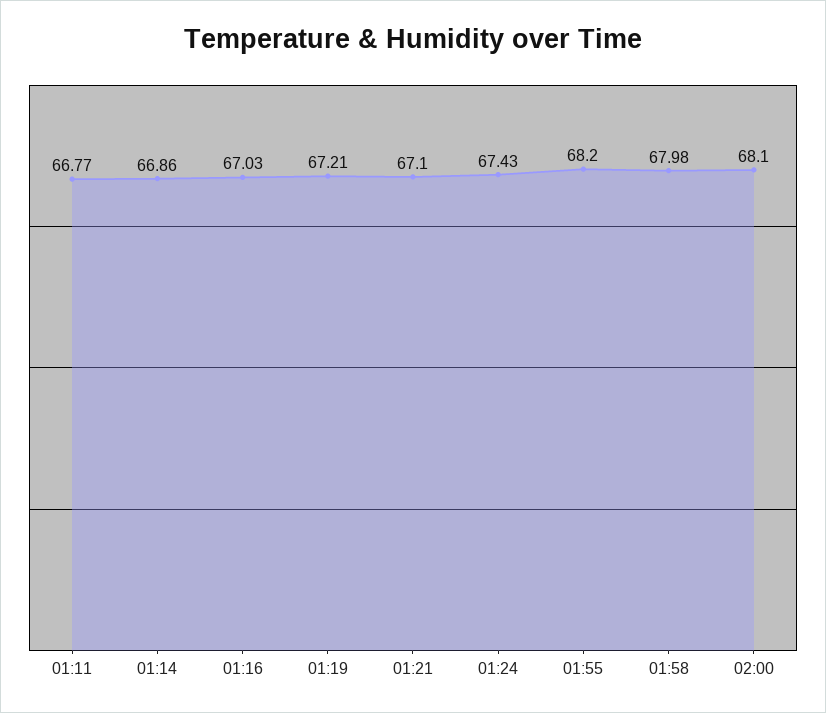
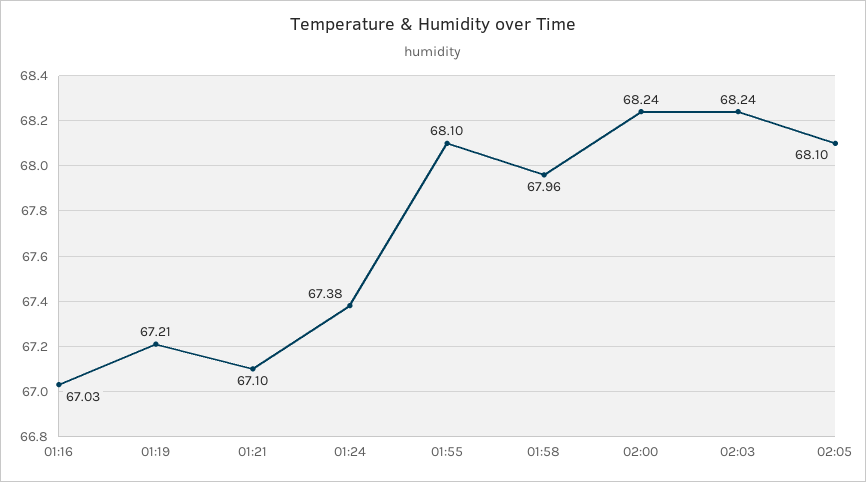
01:11: 66.77 -> none
01:14: 66.86 -> none
01:24: 67.43 -> 67.38
01:55: 68.2 -> 68.1
01:58: 67.98 -> 67.96
02:00: 68.1 -> 68.24
02:03: none -> 68.24
02:05: none -> 68.1

